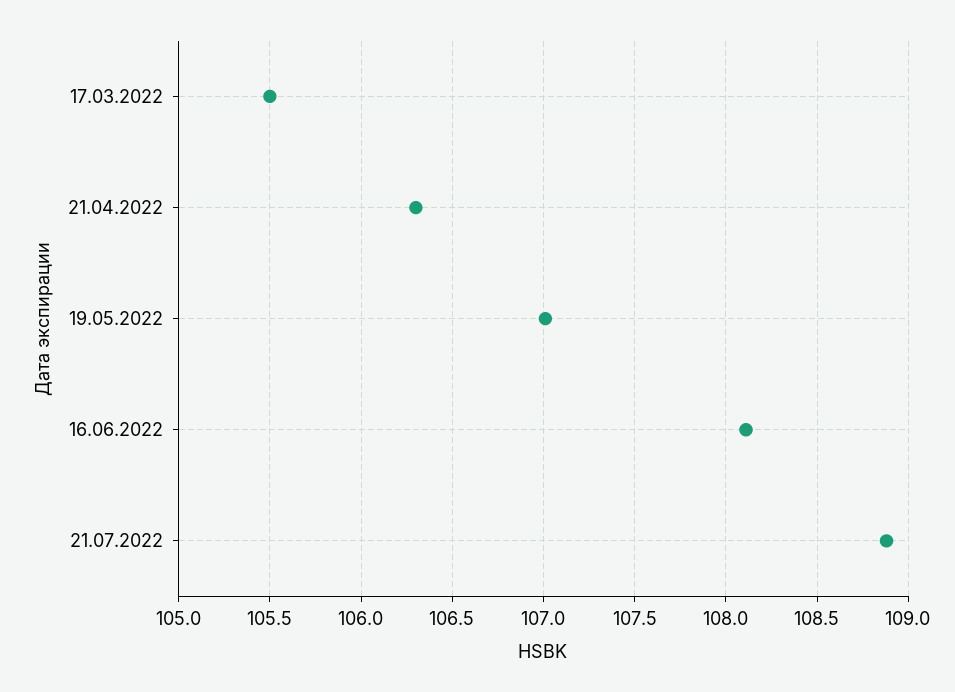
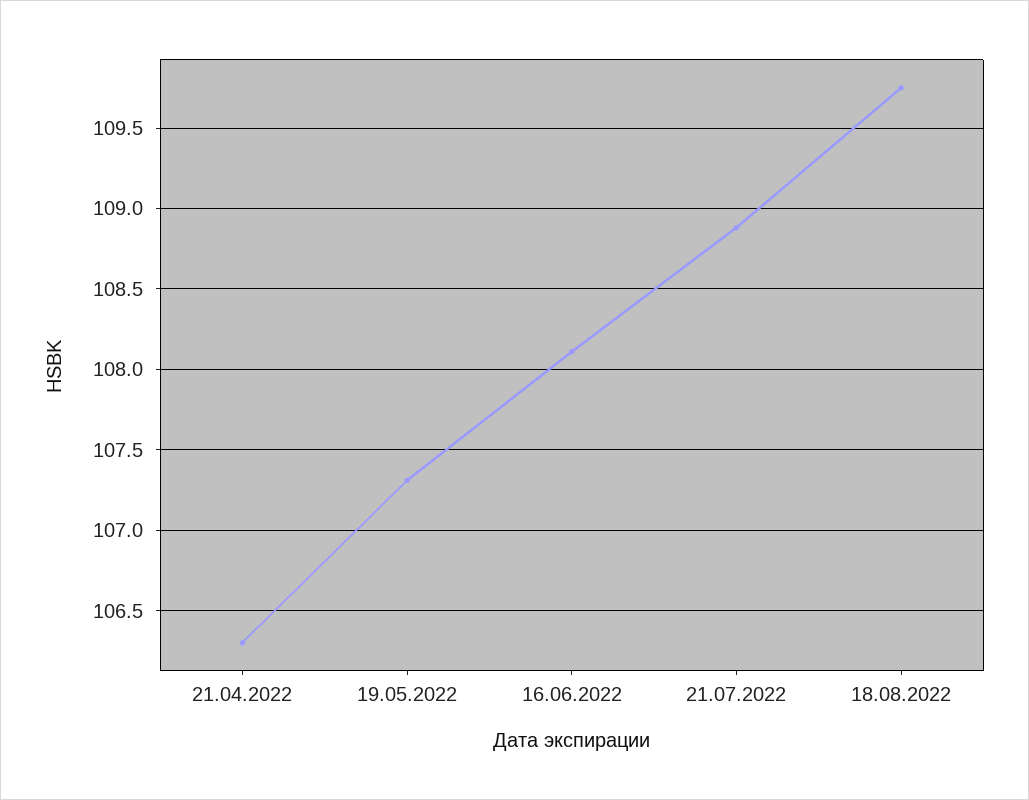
17.03.2022: 105.5 -> none
19.05.2022: 107 -> 107.3
18.08.2022: none -> 109.75

